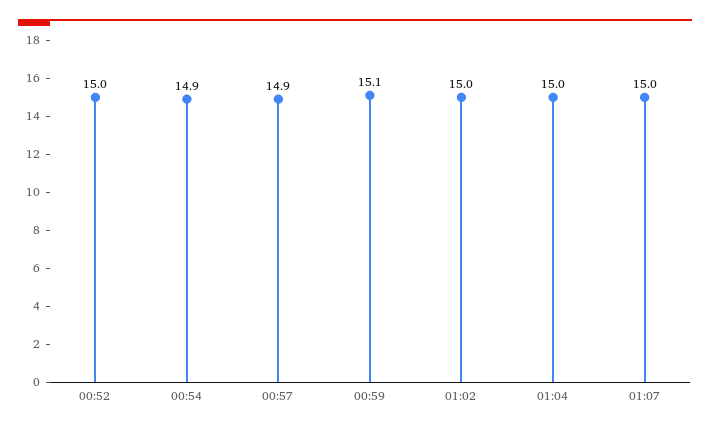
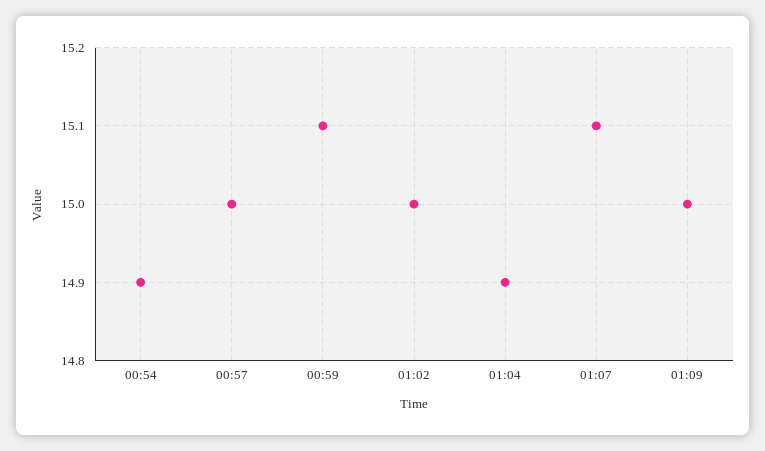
00:52: 15 -> none
00:57: 14.9 -> 15
01:04: 15 -> 14.9
01:07: 15 -> 15.1
01:09: none -> 15

